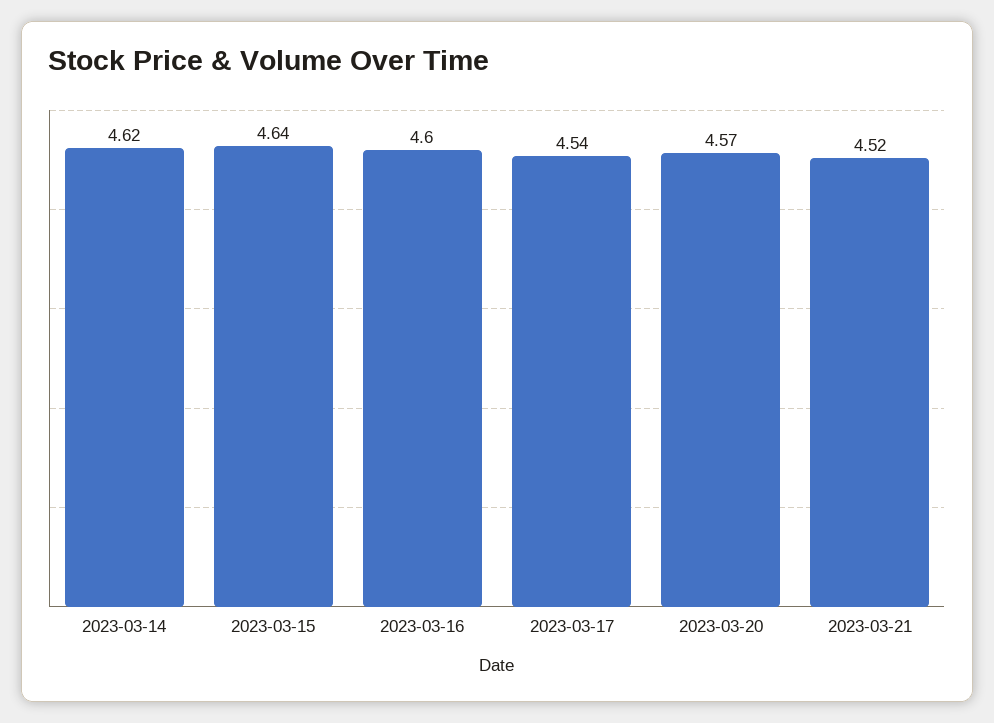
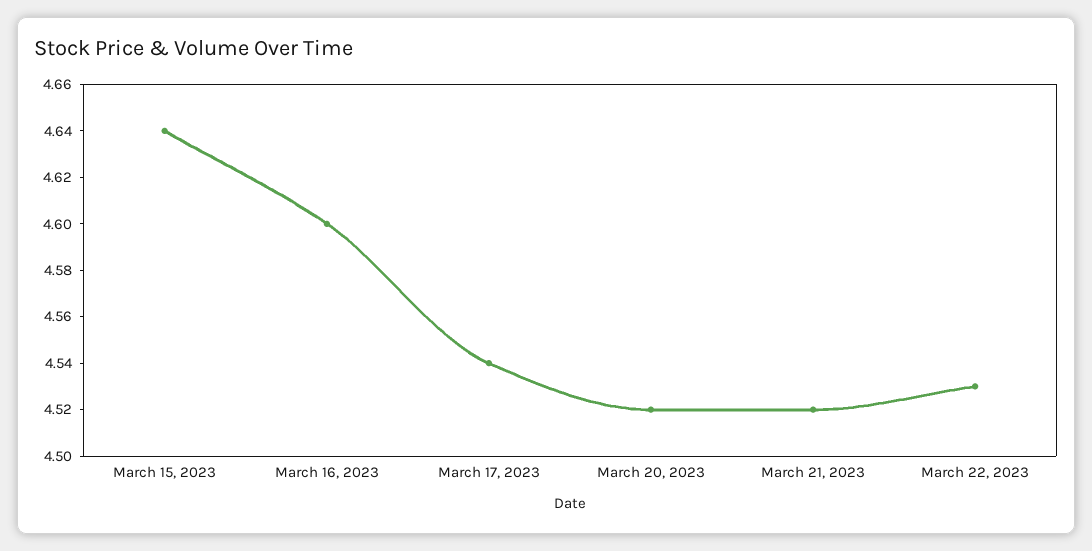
2023-03-14: 4.62 -> none
2023-03-20: 4.57 -> 4.52
March 22, 2023: none -> 4.53

